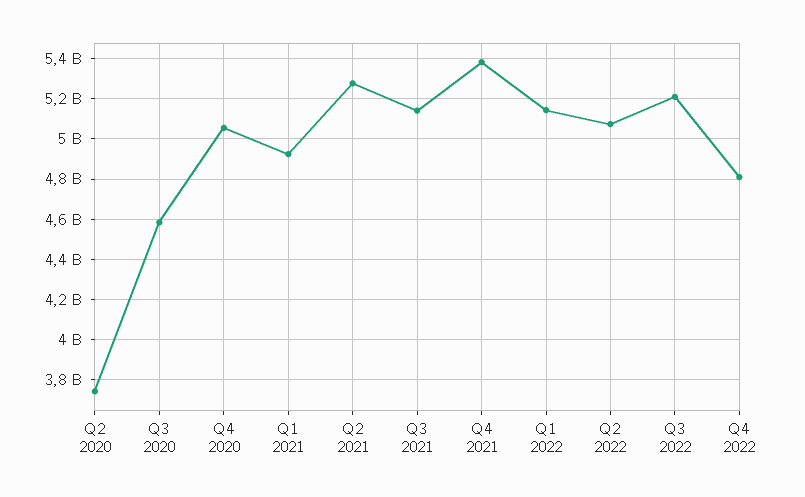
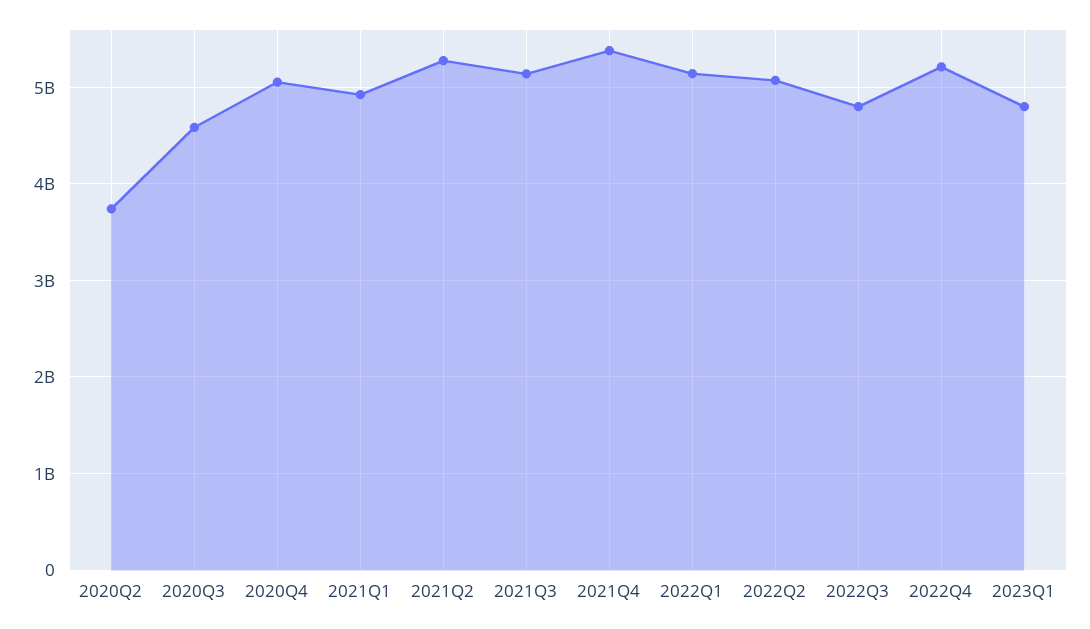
Q3 2022: 5200000000 -> 4800000000
Q4 2022: 4800000000 -> 5200000000
2023Q1: none -> 4800000000

